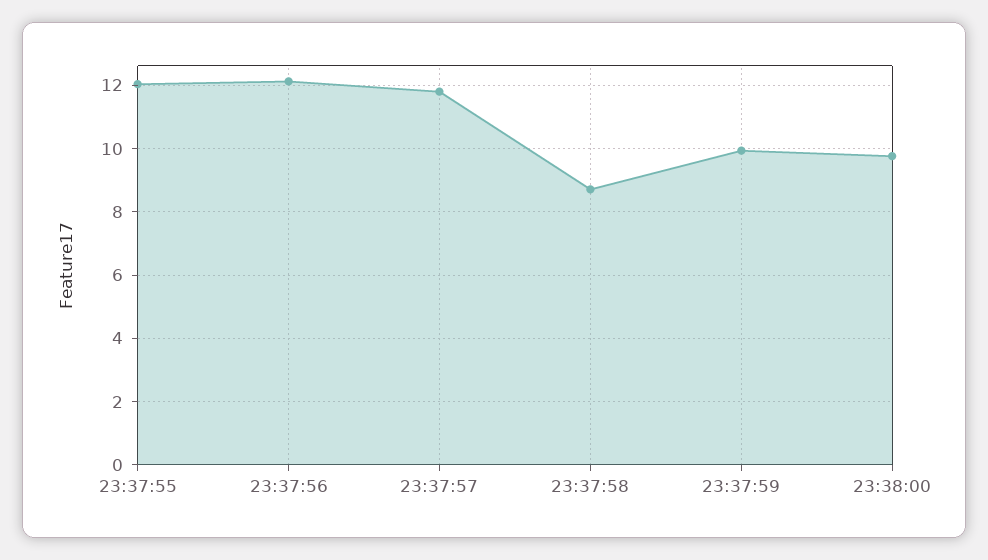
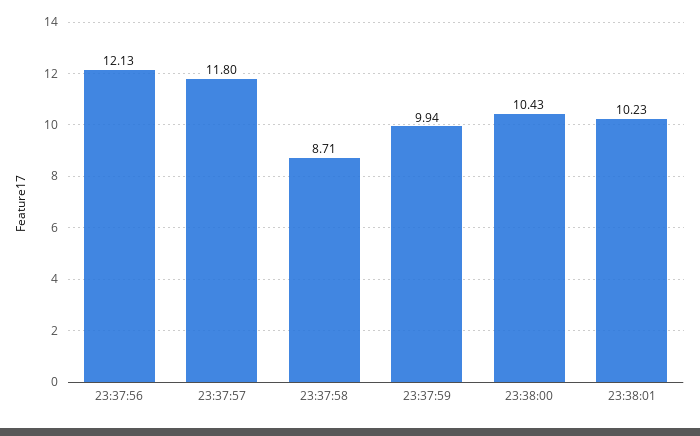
23:37:55: 12 -> none
23:38:00: 9.8 -> 10.43
23:38:01: none -> 10.23

